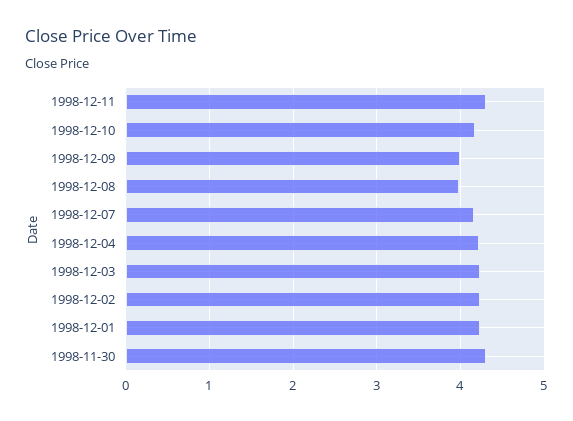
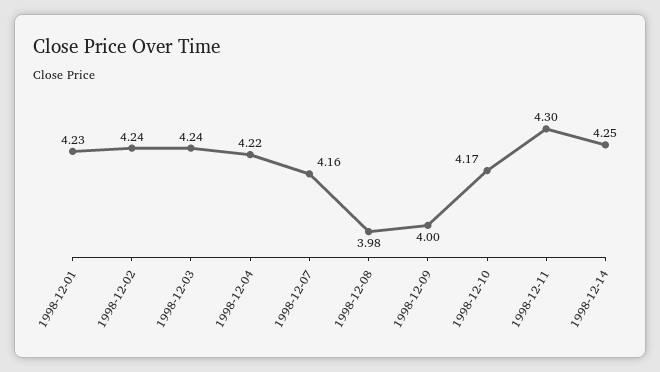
1998-11-30: 4.3 -> none
1998-12-14: none -> 4.25

